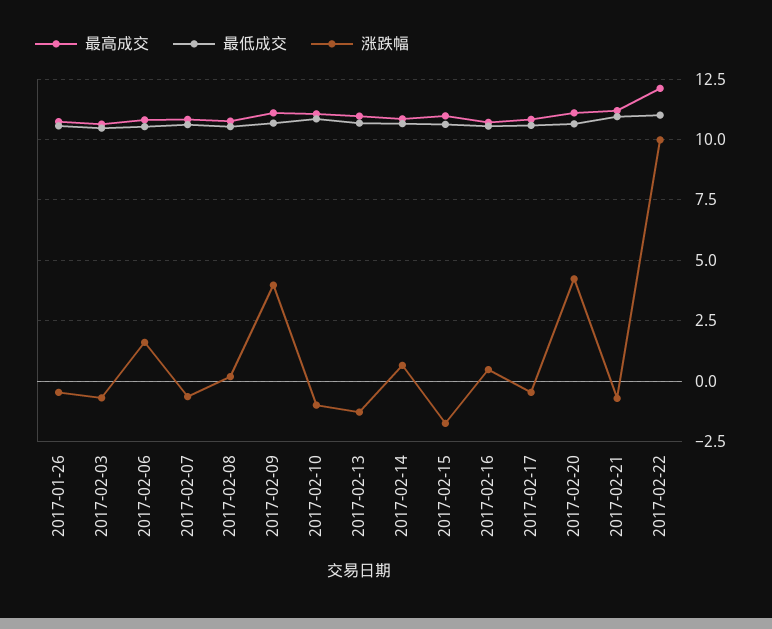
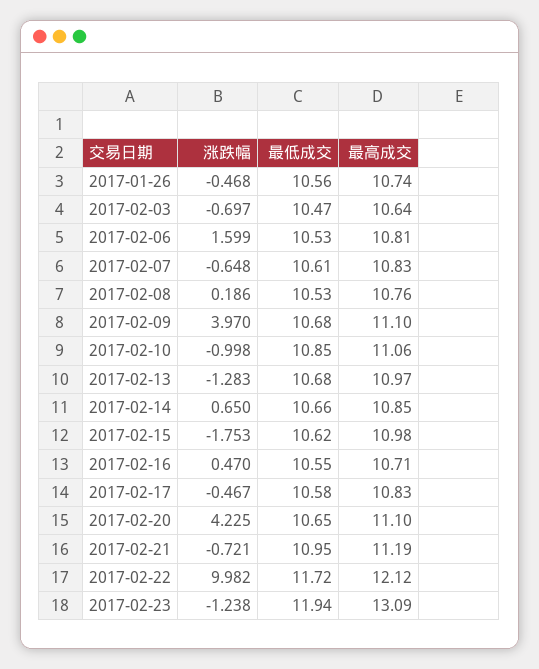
最低成交, 2017-02-22: 11 -> 11.72
涨跌幅, 2017-02-23: none -> -1.238
最低成交, 2017-02-23: none -> 11.94
最高成交, 2017-02-23: none -> 13.09

